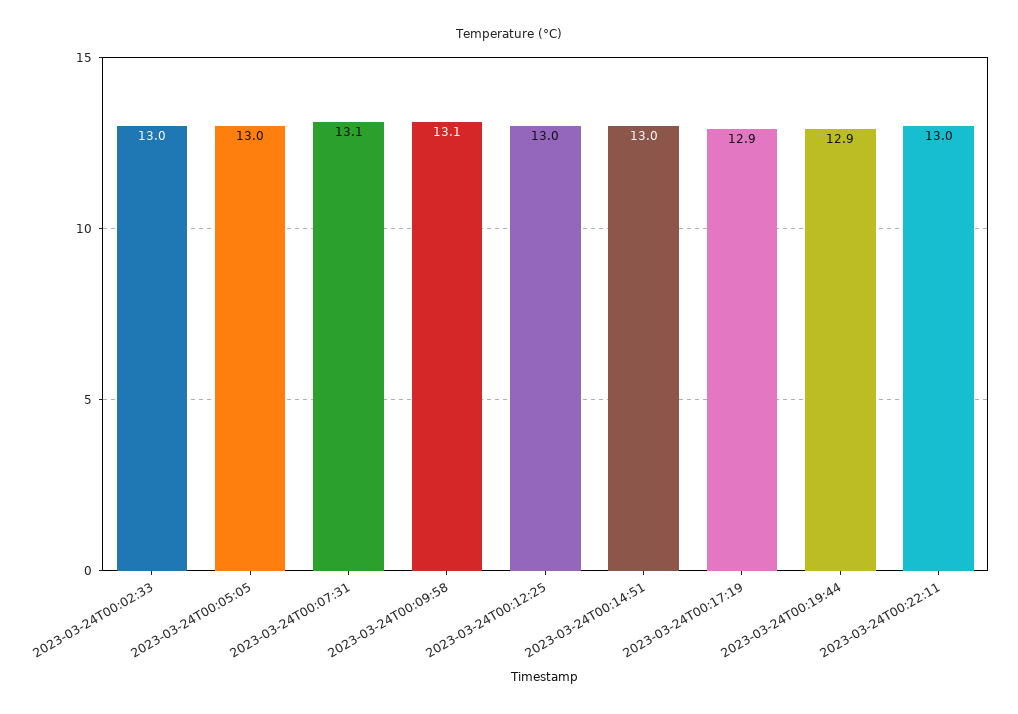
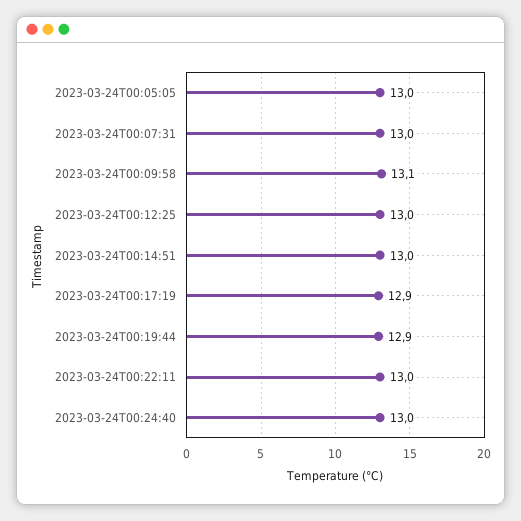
2023-03-24T00:02:33: 13 -> none
2023-03-24T00:07:31: 13.1 -> 13
2023-03-24T00:24:40: none -> 13

